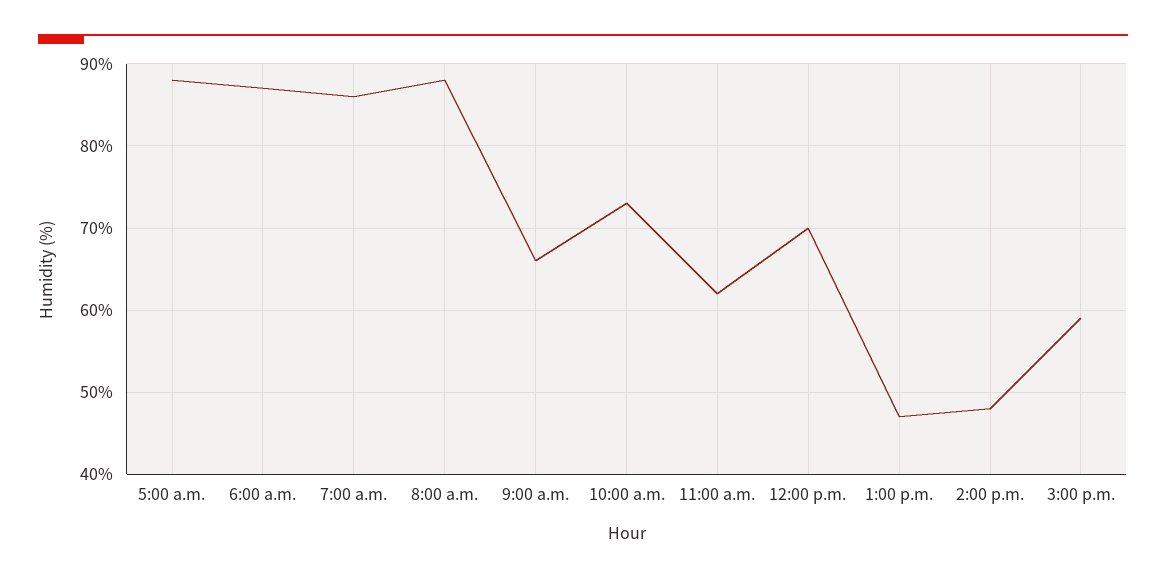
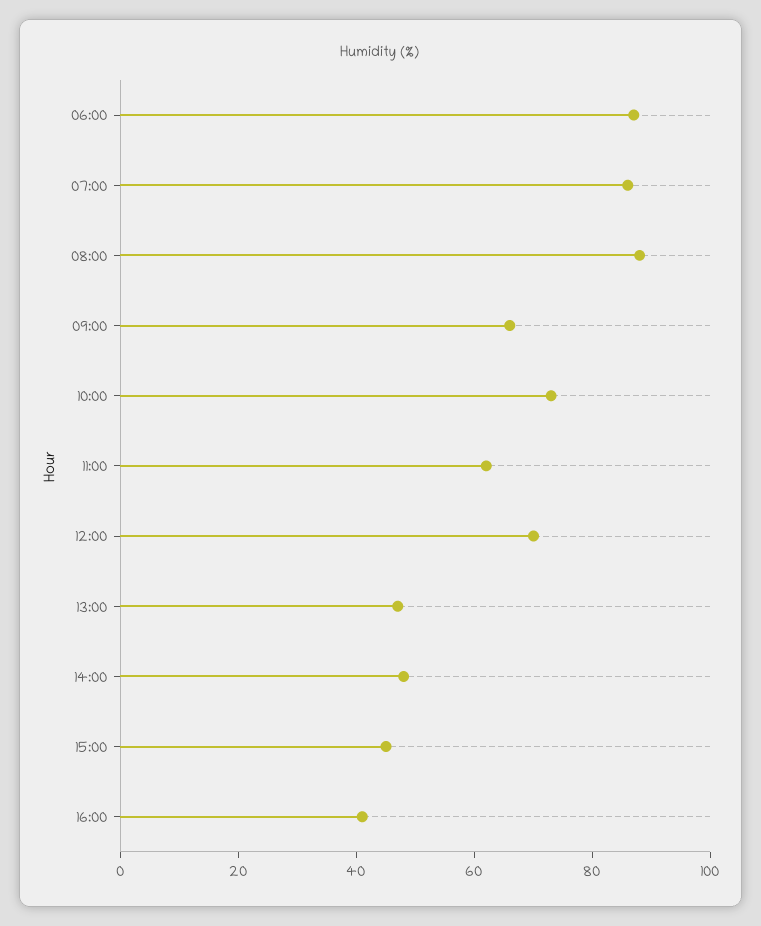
5:00 a.m.: 88 -> none
3:00 p.m.: 59 -> 45
16:00: none -> 40

